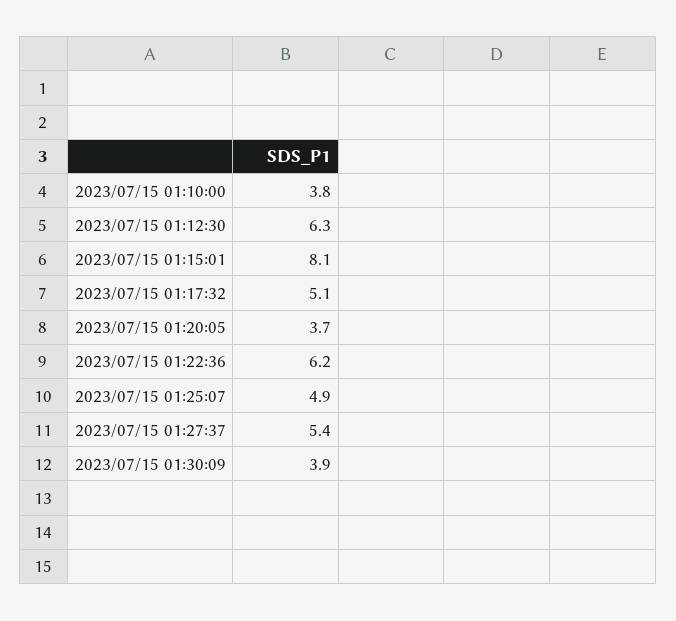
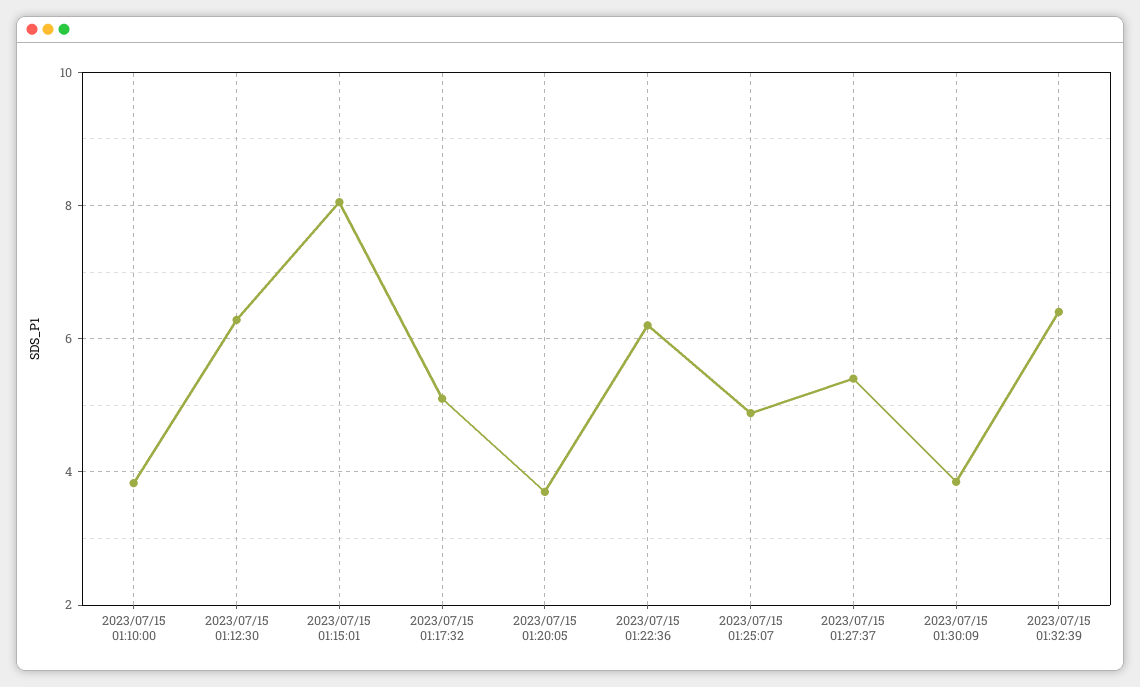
2023/07/15 01:32:39: none -> 6.4

